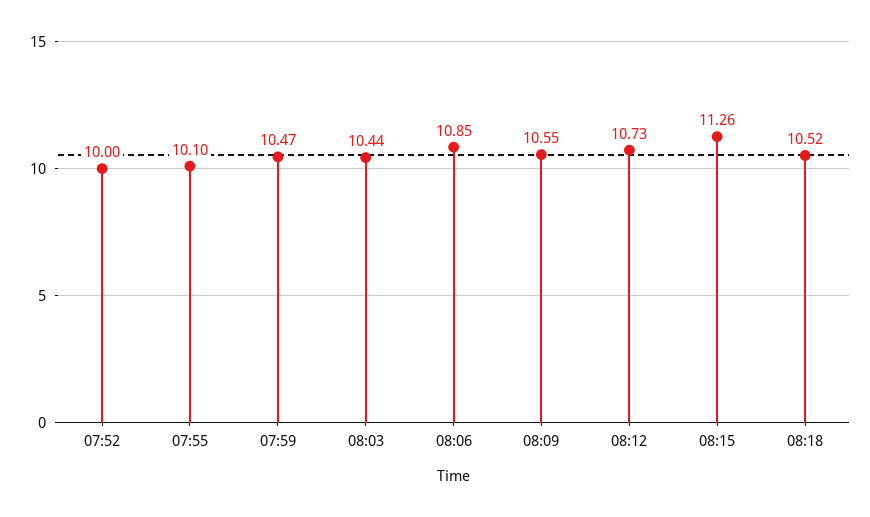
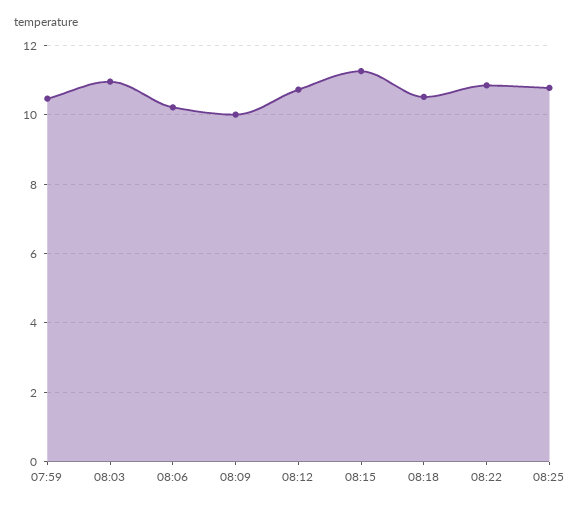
07:52: 10 -> none
07:55: 10.1 -> none
08:03: 10.44 -> 11
08:06: 10.85 -> 10.2
08:09: 10.55 -> 10
08:22: none -> 10.8
08:25: none -> 10.8

